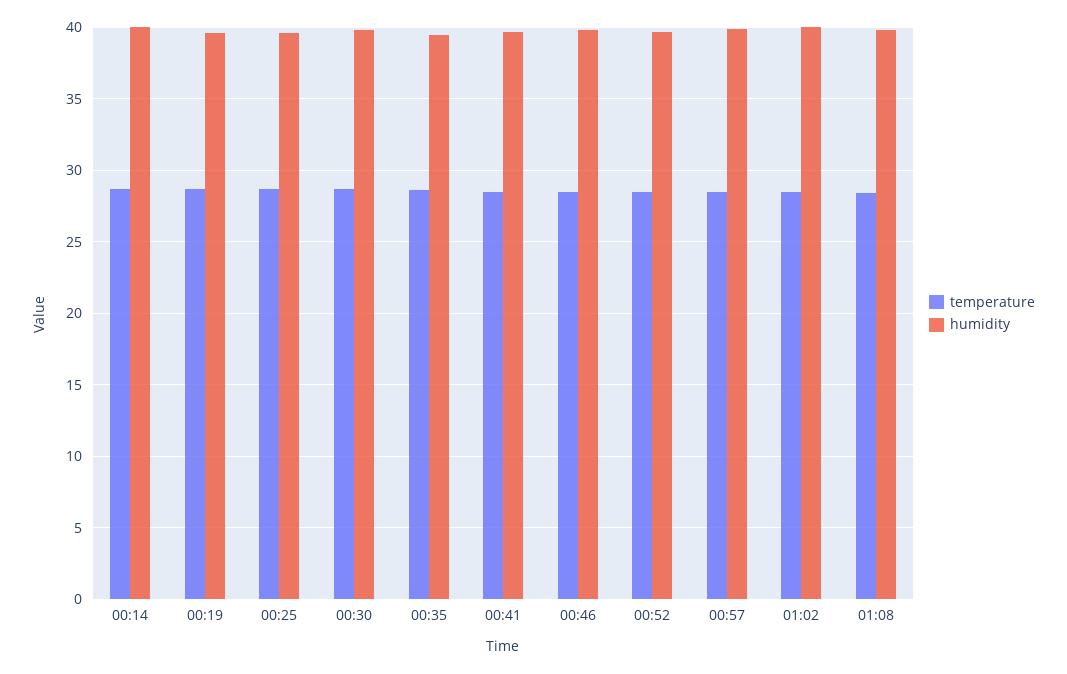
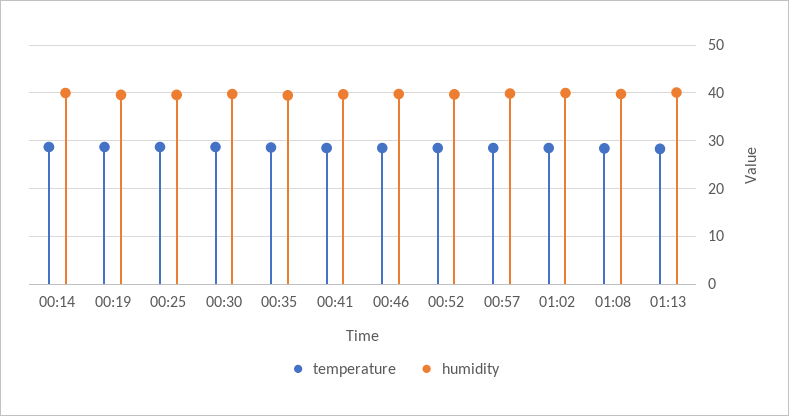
temperature, 01:13: none -> 28
humidity, 01:13: none -> 40

